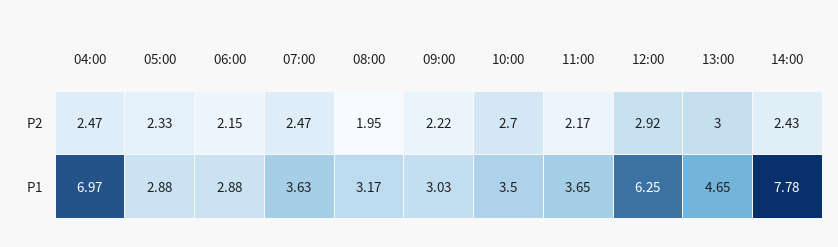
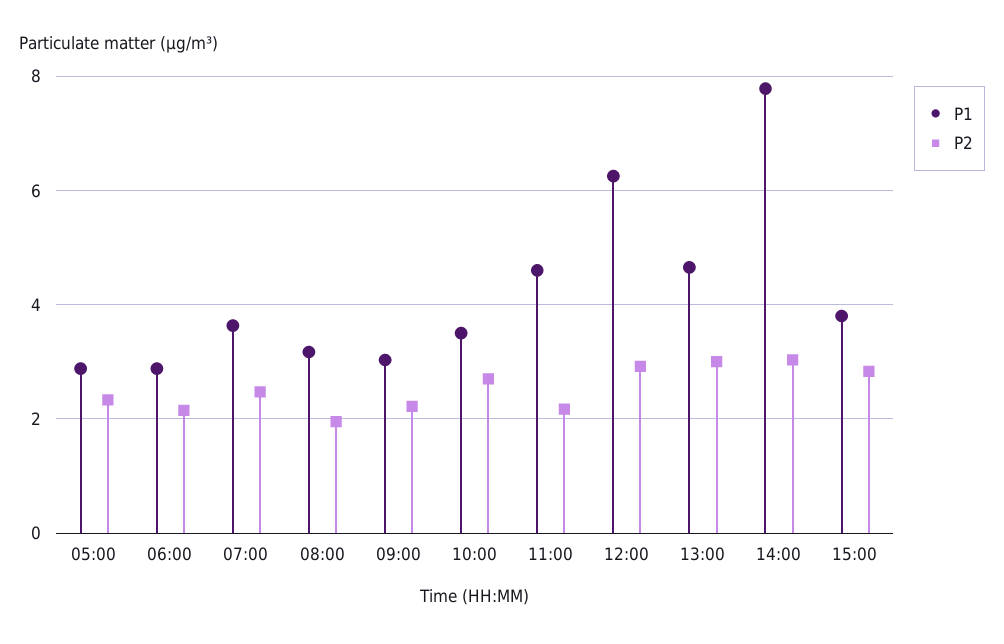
P2, 04:00: 2.47 -> none
P2, 14:00: 2.43 -> 3
P1, 04:00: 6.97 -> none
P1, 11:00: 3.65 -> 4.6
P1, 15:00: none -> 3.8
P2, 15:00: none -> 2.8

